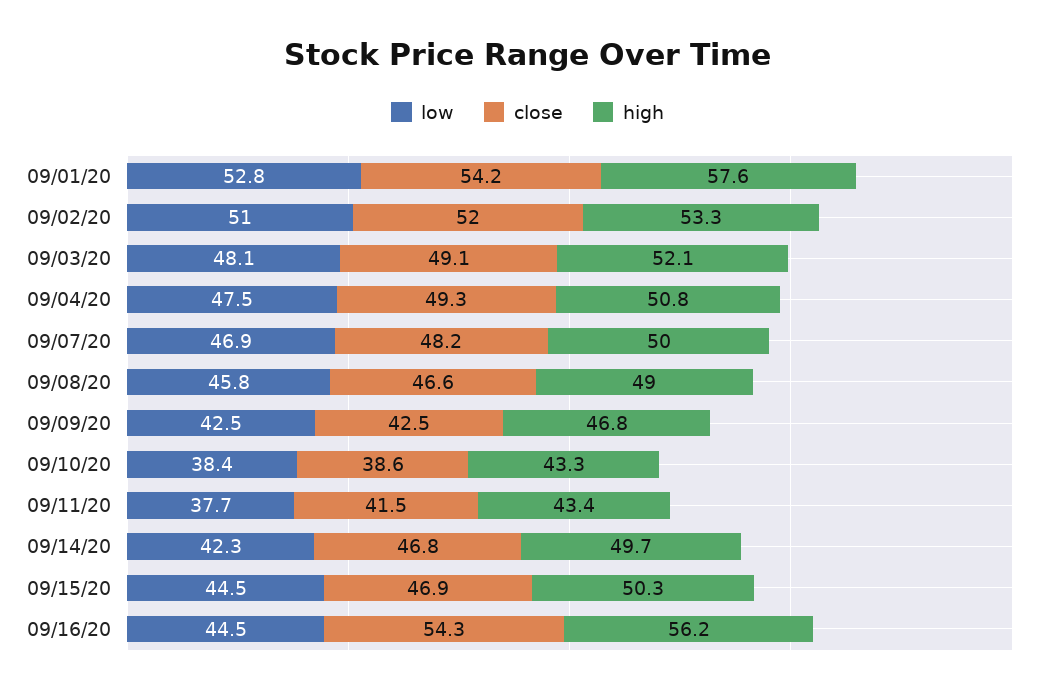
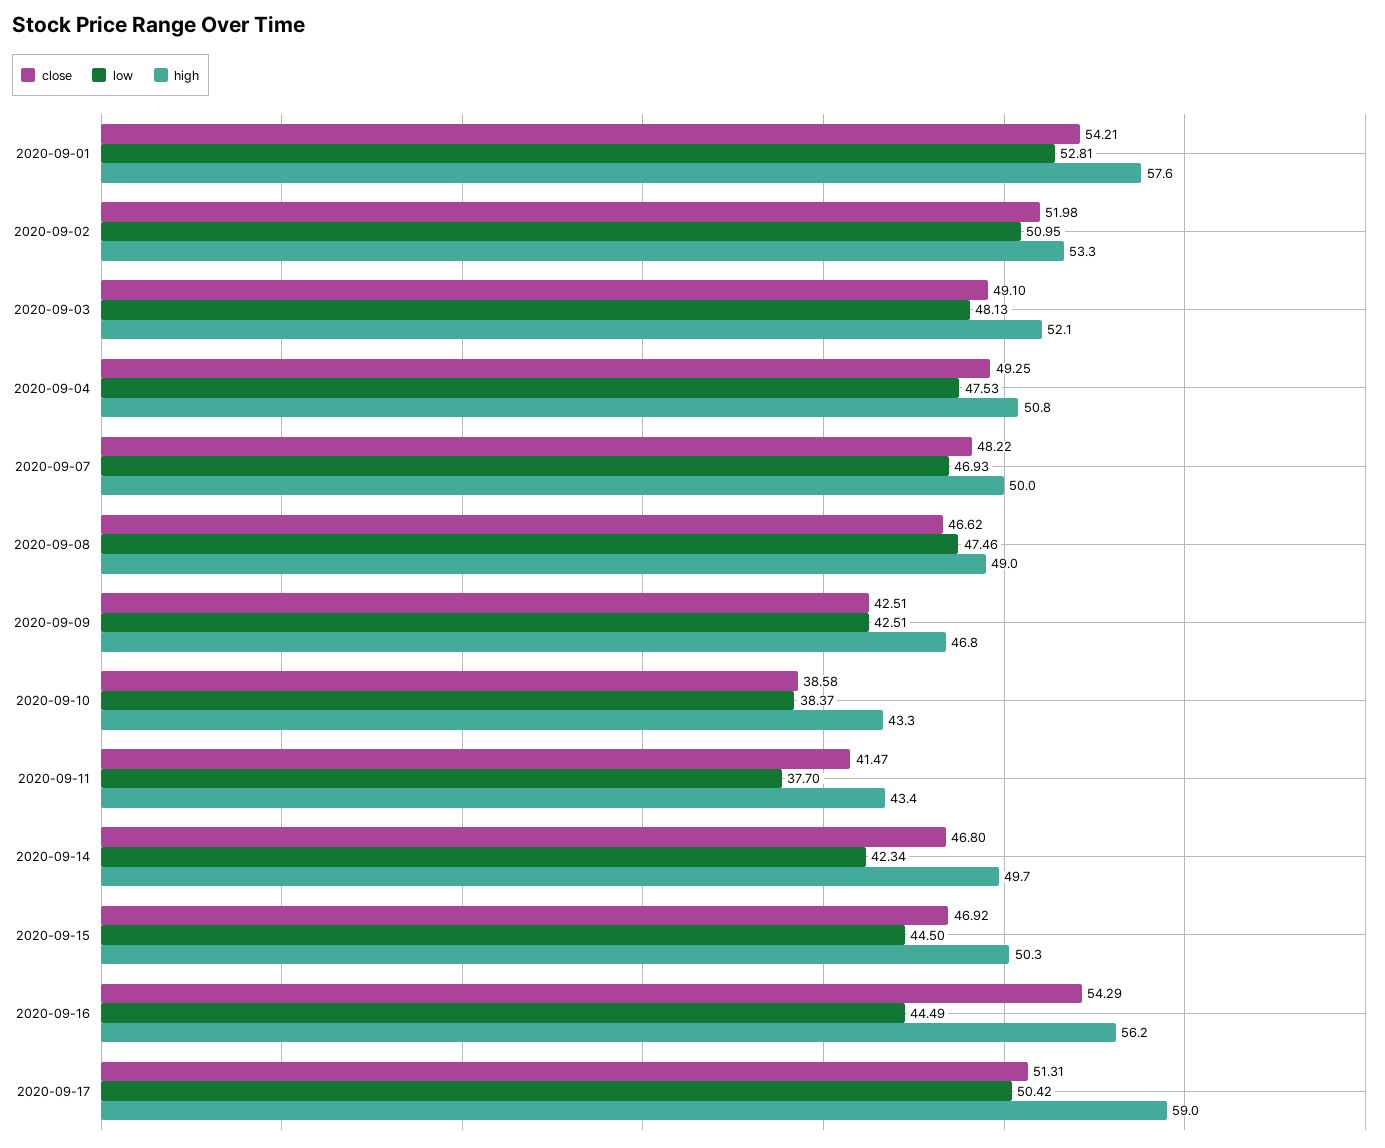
low, 09/08/20: 45.8 -> 47.46
close, 2020-09-17: none -> 51.31
low, 2020-09-17: none -> 50.42
high, 2020-09-17: none -> 59

